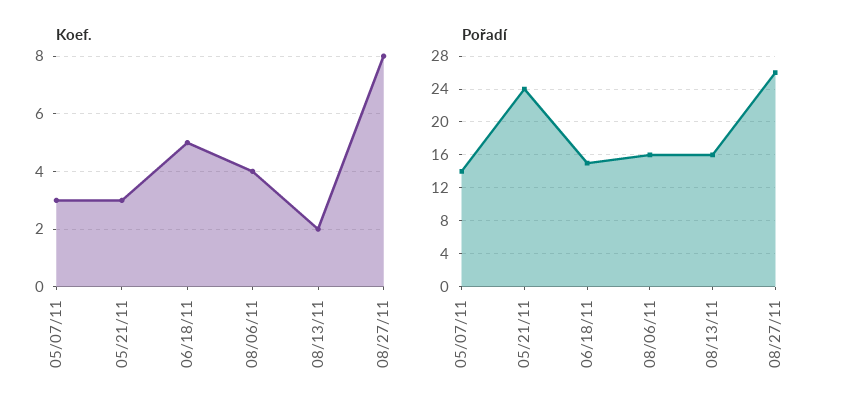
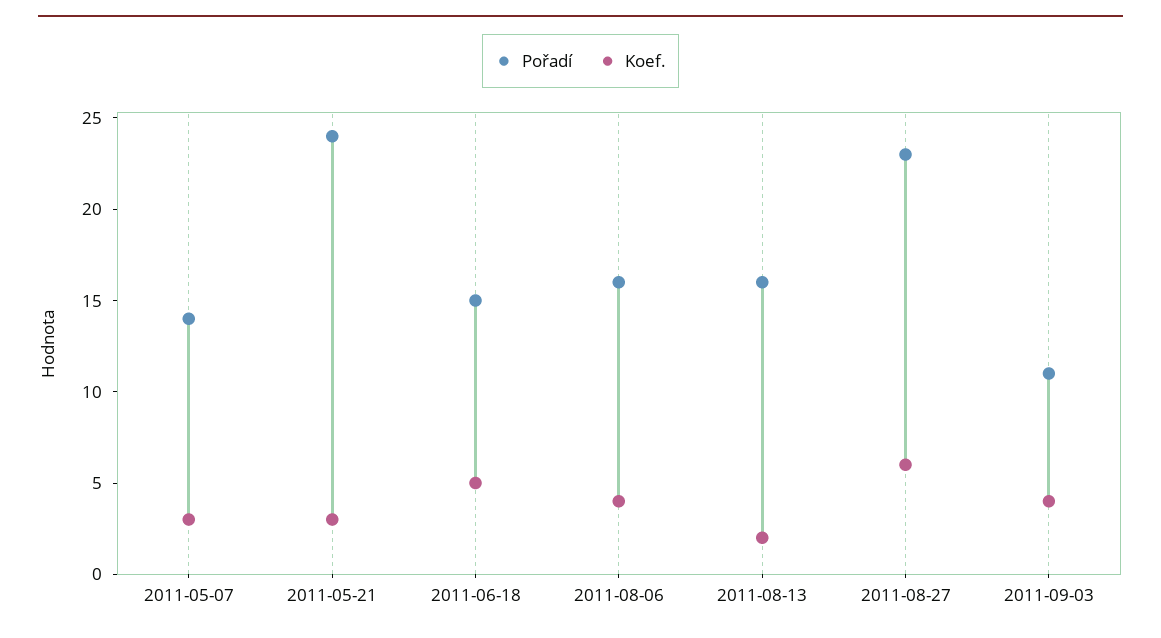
Koef., 08/27/11: 8 -> 6
Pořadí, 08/27/11: 26 -> 23
Pořadí, 2011-09-03: none -> 11
Koef., 2011-09-03: none -> 4

